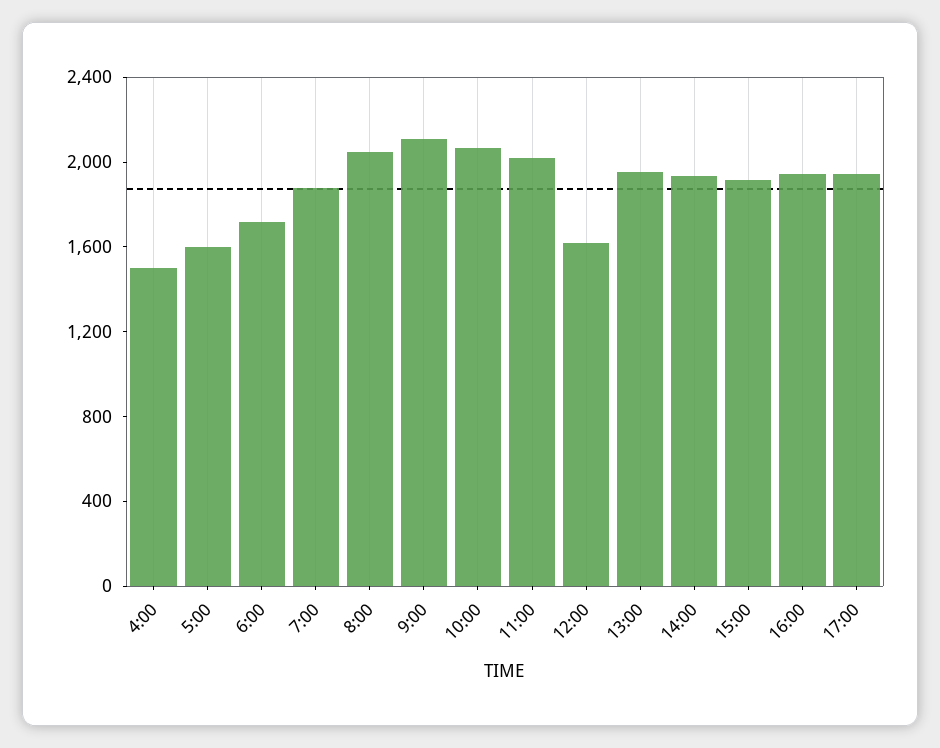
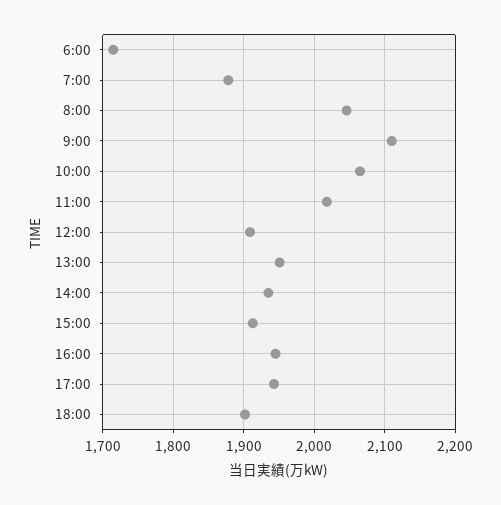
4:00: 1500 -> none
5:00: 1600 -> none
12:00: 1600 -> 1910
18:00: none -> 1900

